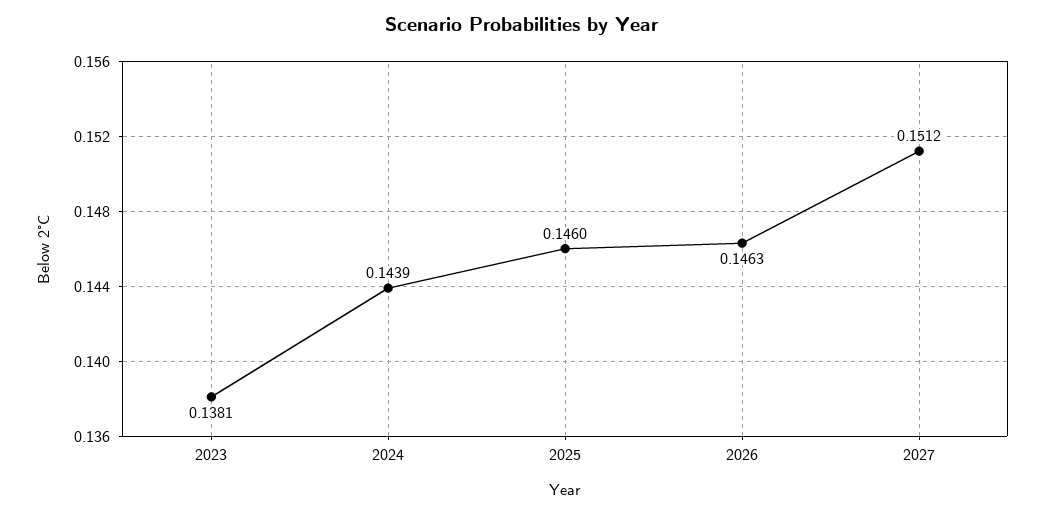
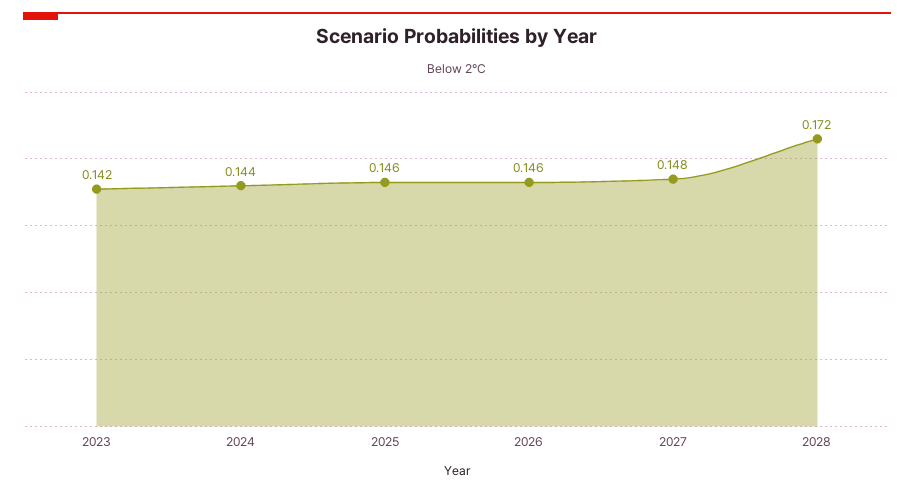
2023: 0.1381 -> 0.142
2027: 0.1512 -> 0.148
2028: none -> 0.172

